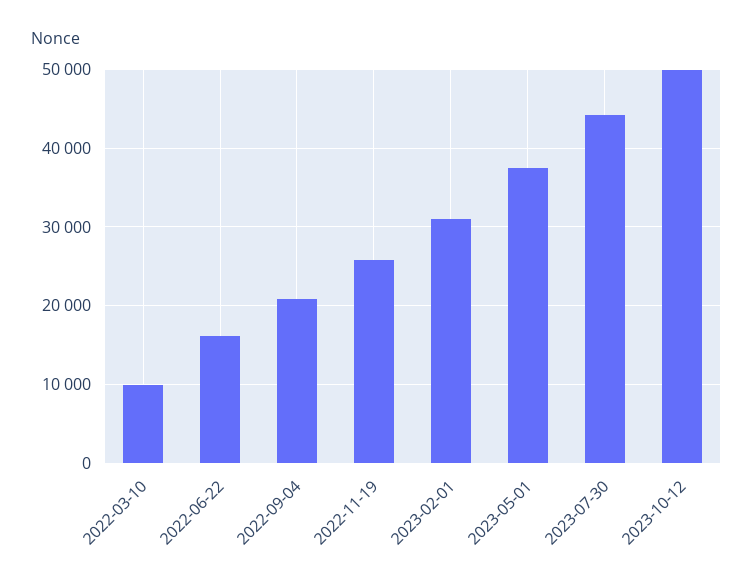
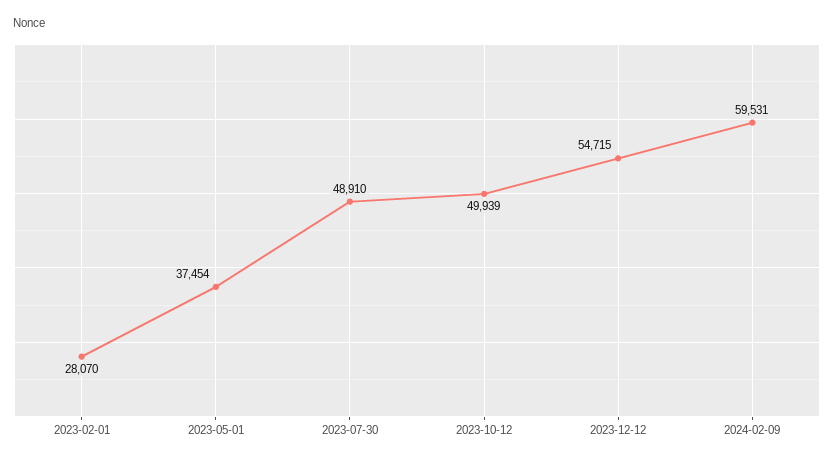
2022-03-10: 10000 -> none
2022-06-22: 16000 -> none
2022-09-04: 21000 -> none
2022-11-19: 26000 -> none
2023-02-01: 31000 -> 28070
2023-07-30: 44000 -> 48910
2023-12-12: none -> 54715
2024-02-09: none -> 59531

